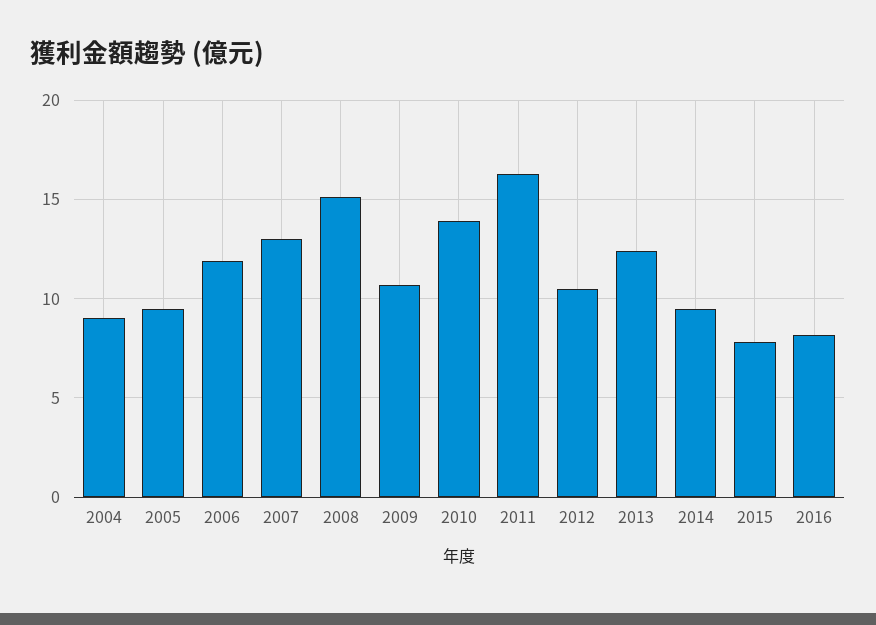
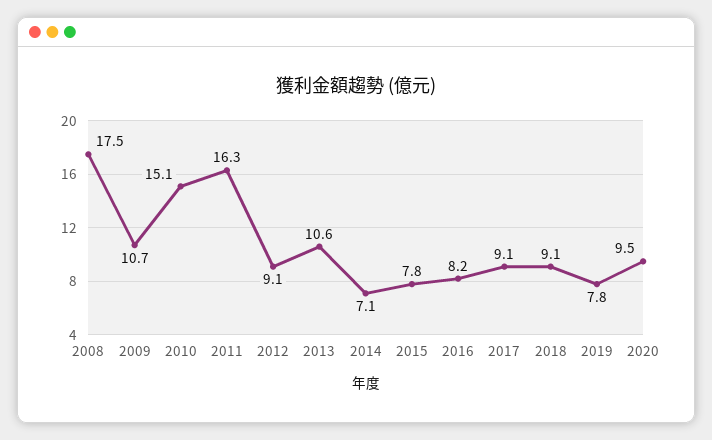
2004: 9 -> none
2005: 9.5 -> none
2006: 12 -> none
2007: 13 -> none
2008: 15 -> 17.5
2010: 14 -> 15.1
2012: 10.5 -> 9.1
2013: 12.5 -> 10.6
2014: 9.5 -> 7.1
2017: none -> 9.1
2018: none -> 9.1
2019: none -> 7.8
2020: none -> 9.5

